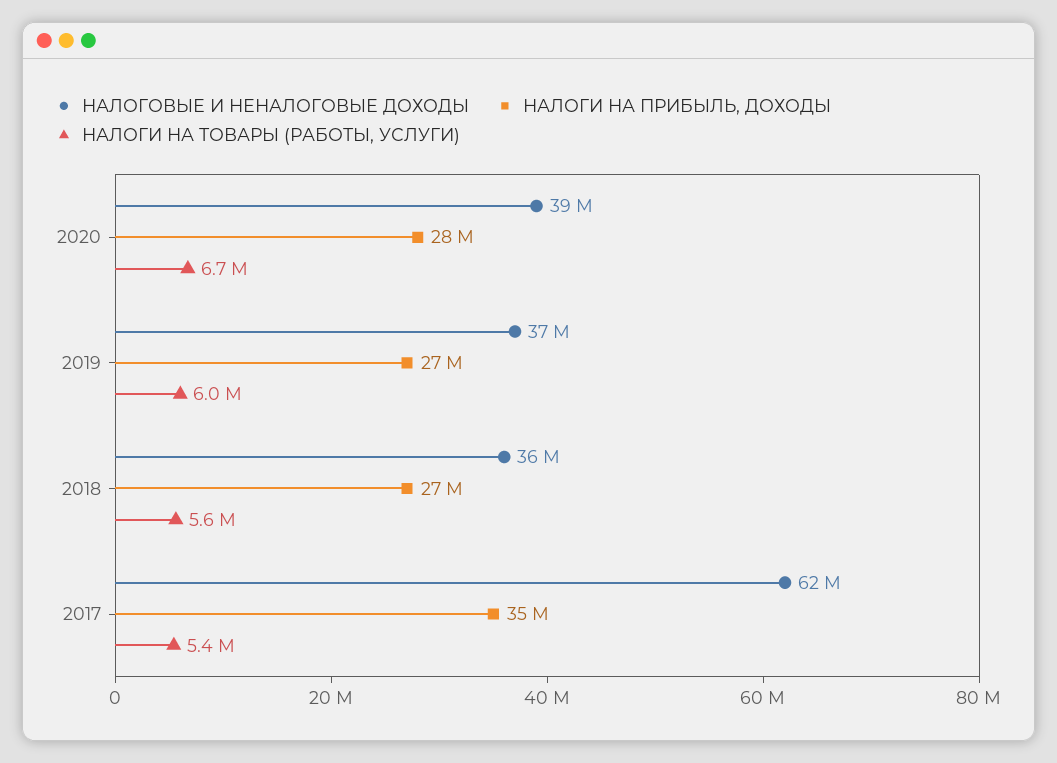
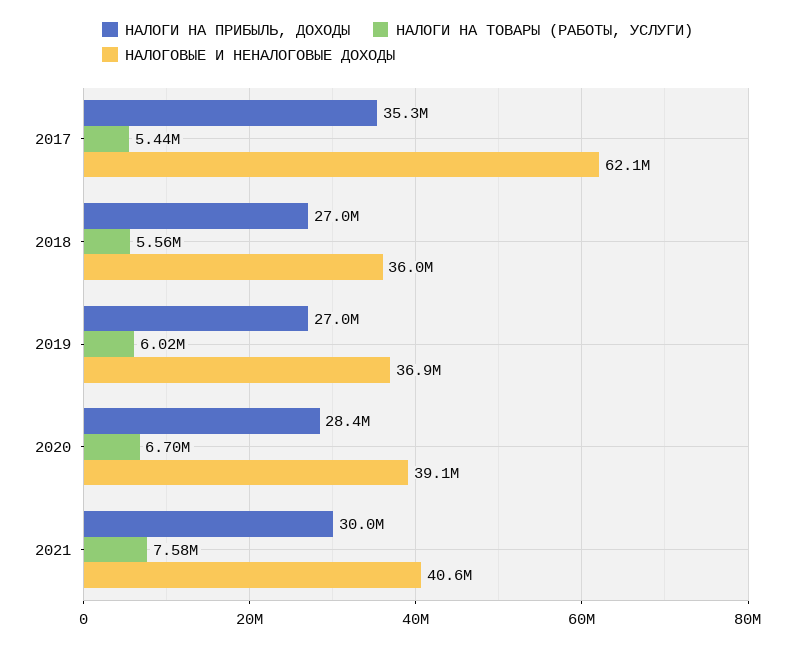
НАЛОГИ НА ПРИБЫЛЬ, ДОХОДЫ, 2021: none -> 30000000
НАЛОГИ НА ТОВАРЫ (РАБОТЫ, УСЛУГИ), 2021: none -> 7580000
НАЛОГОВЫЕ И НЕНАЛОГОВЫЕ ДОХОДЫ, 2021: none -> 40600000

